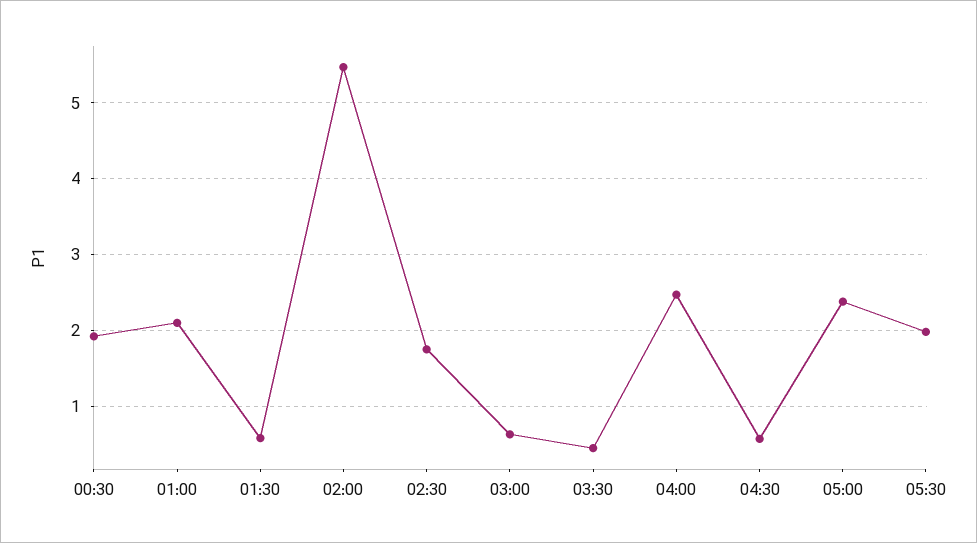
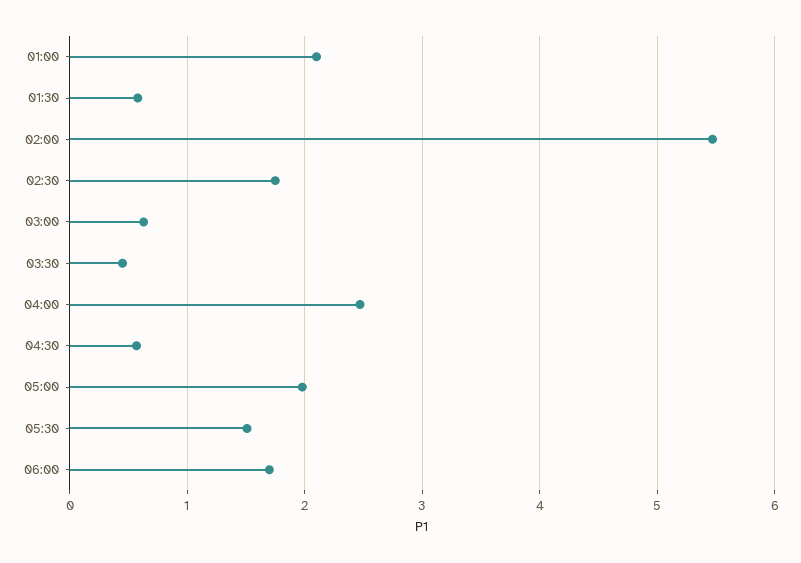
00:30: 1.9 -> none
05:00: 2.4 -> 2
05:30: 2 -> 1.5
06:00: none -> 1.7

